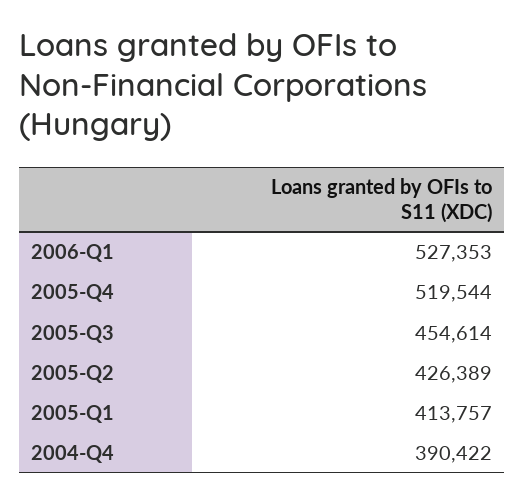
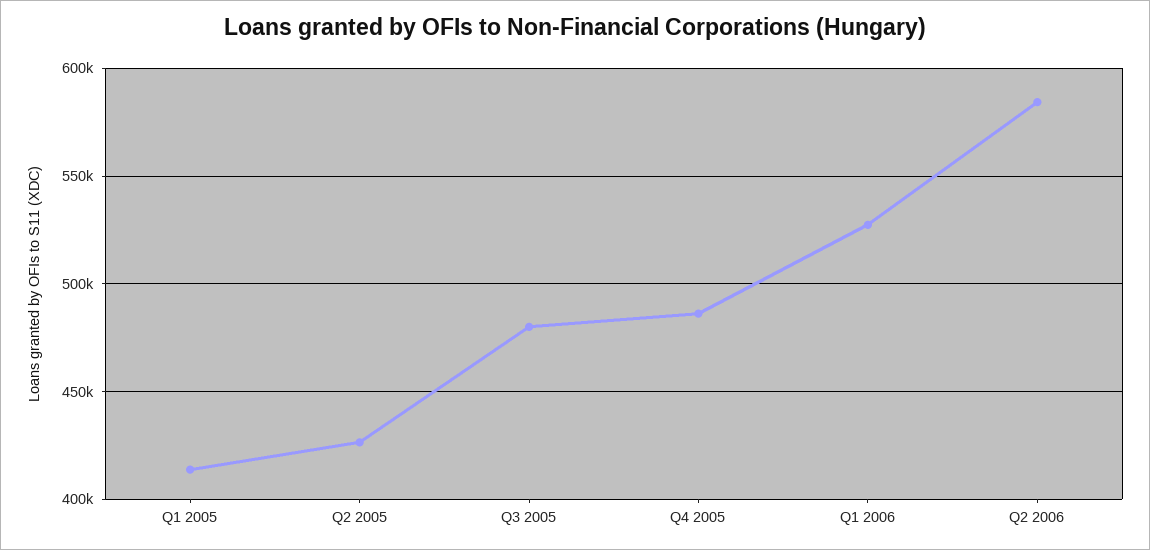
2005-Q4: 519544 -> 485000
2005-Q3: 454614 -> 480000
2004-Q4: 390422 -> none
Q2 2006: none -> 585000

